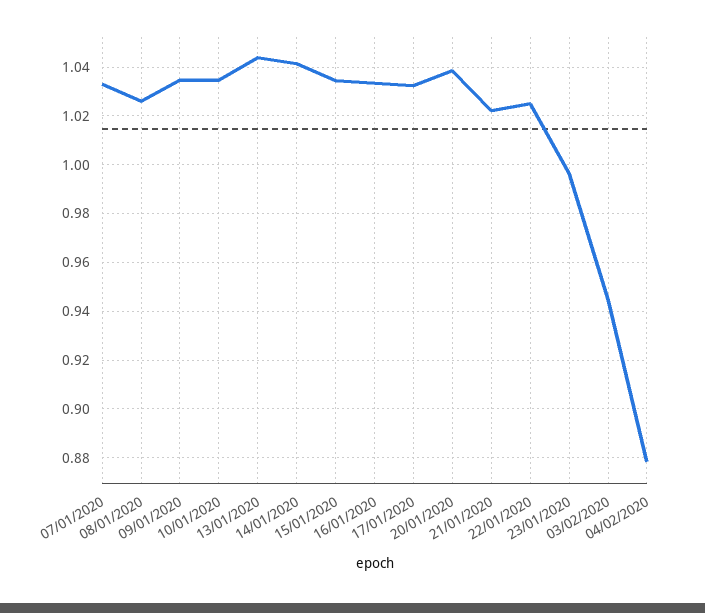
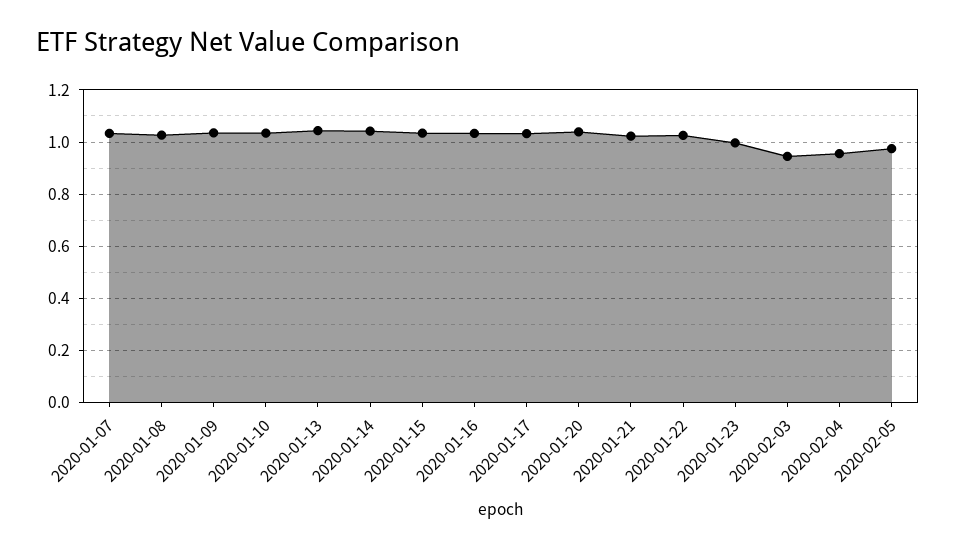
04/02/2020: 0.8775 -> 0.95
2020-02-05: none -> 0.975

